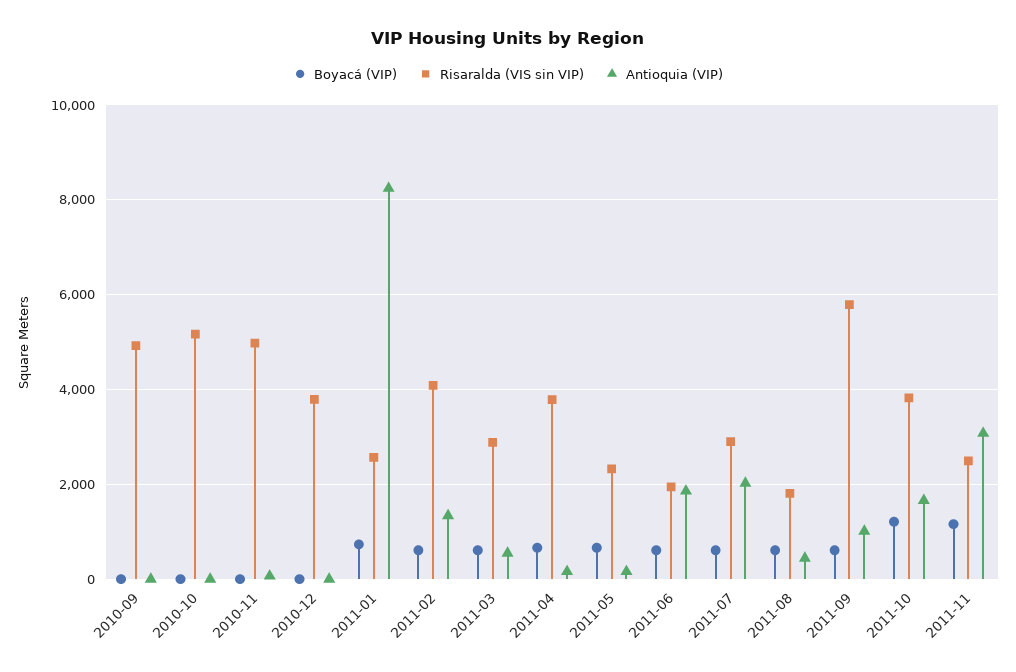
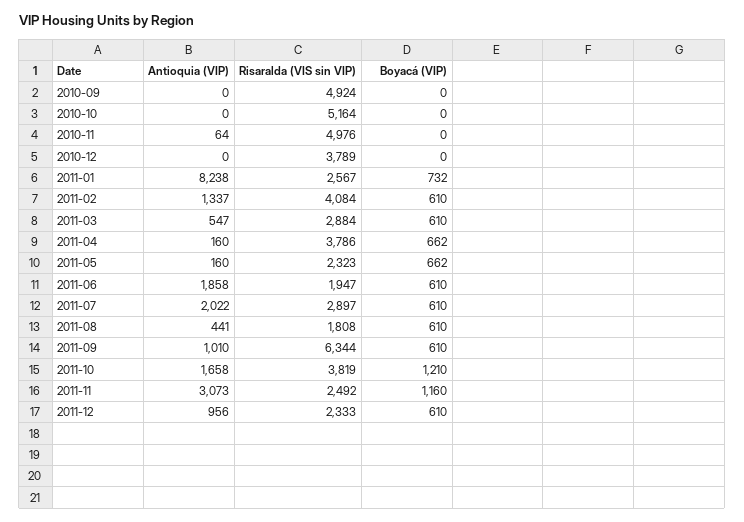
Risaralda (VIS sin VIP), 2011-09: 5800 -> 6344
Antioquia (VIP), 2011-12: none -> 956
Risaralda (VIS sin VIP), 2011-12: none -> 2333
Boyacá (VIP), 2011-12: none -> 610

